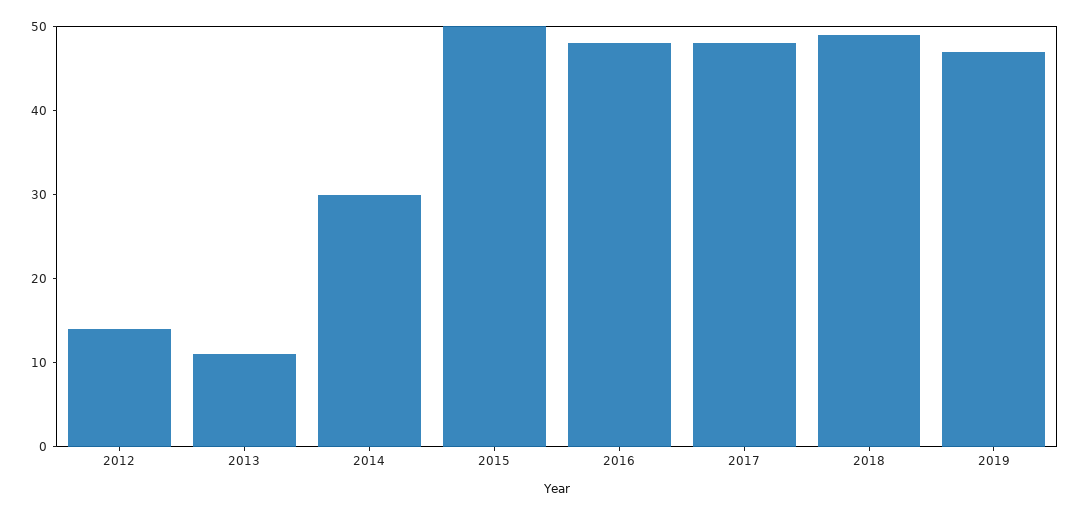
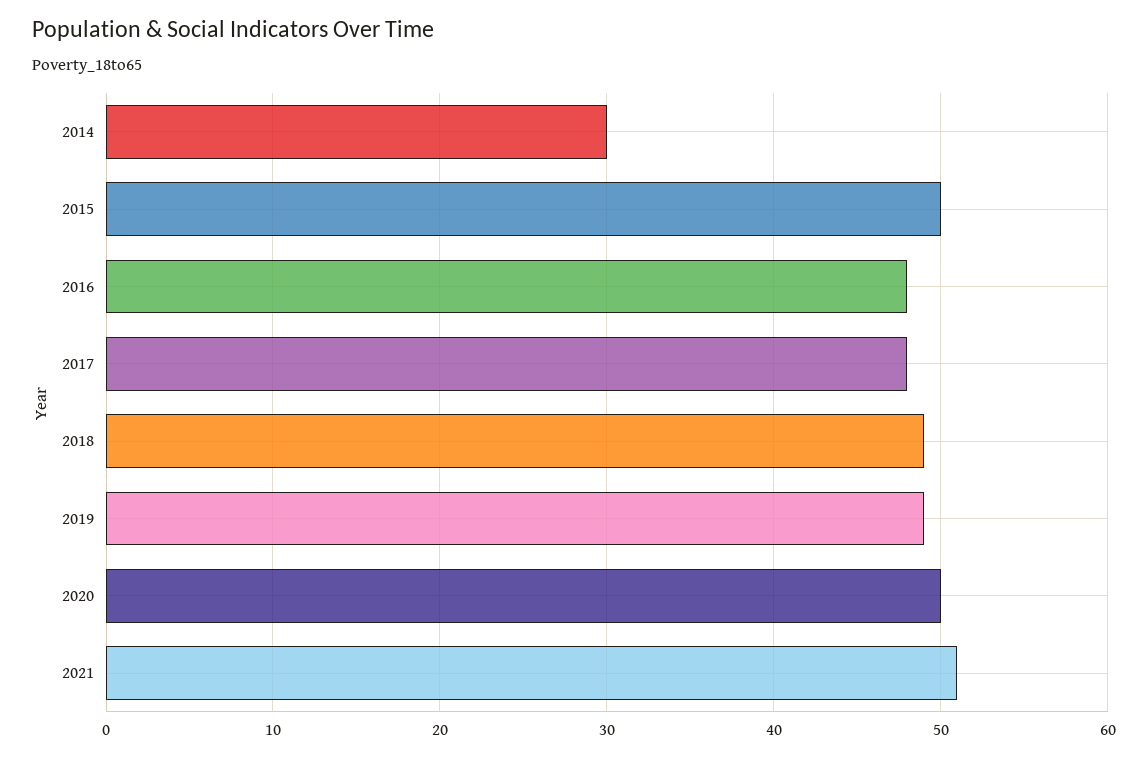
2012: 14 -> none
2013: 11 -> none
2019: 47 -> 49
2020: none -> 50
2021: none -> 51

